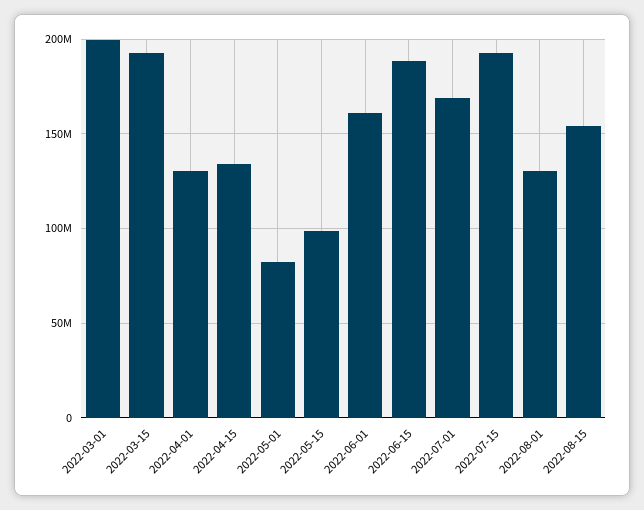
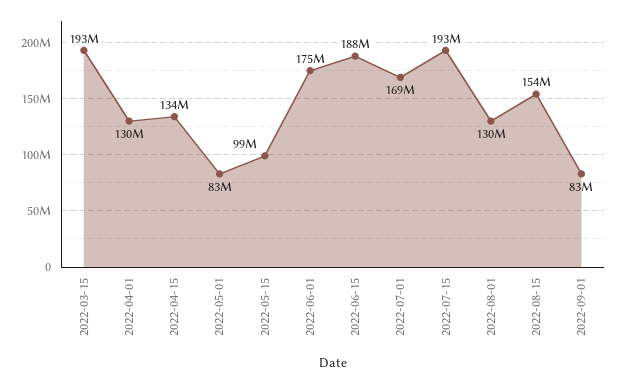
2022-03-01: 200000000 -> none
2022-06-01: 160000000 -> 175000000
2022-09-01: none -> 83000000

